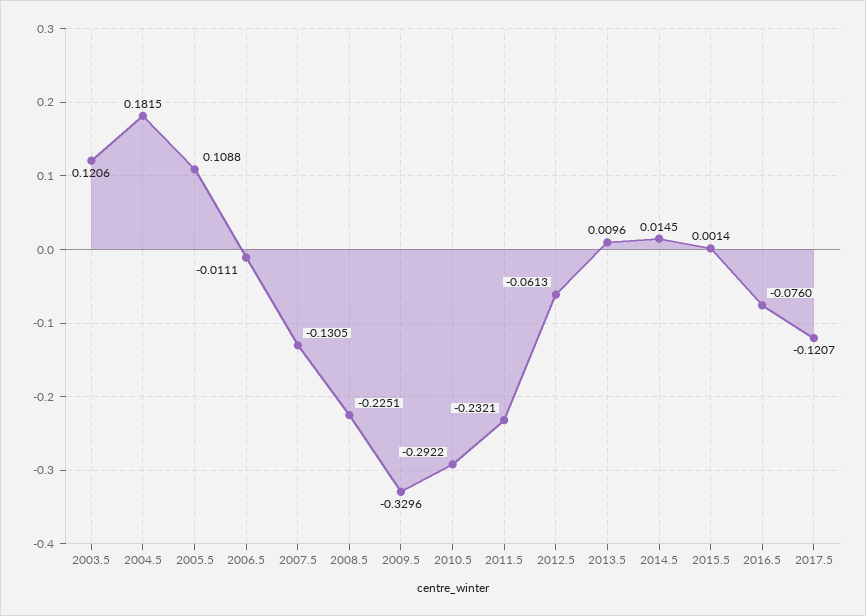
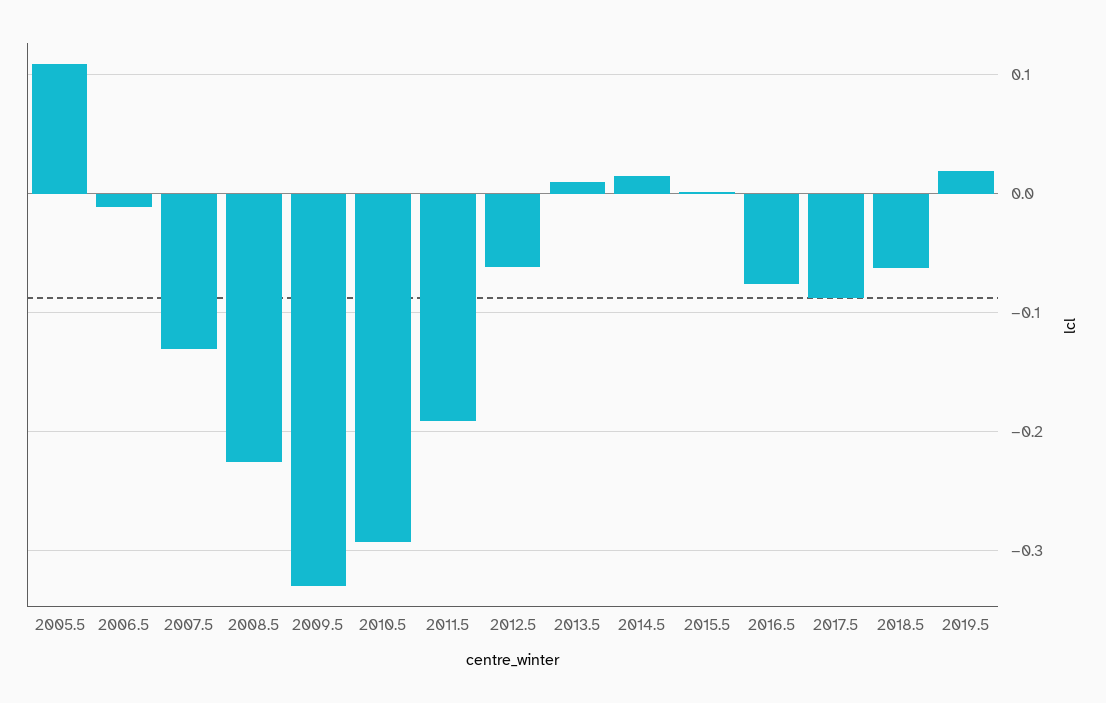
2003.5: 0.1206 -> none
2004.5: 0.1815 -> none
2011.5: -0.2321 -> -0.19
2017.5: -0.1207 -> -0.09
2018.5: none -> -0.06
2019.5: none -> 0.02

